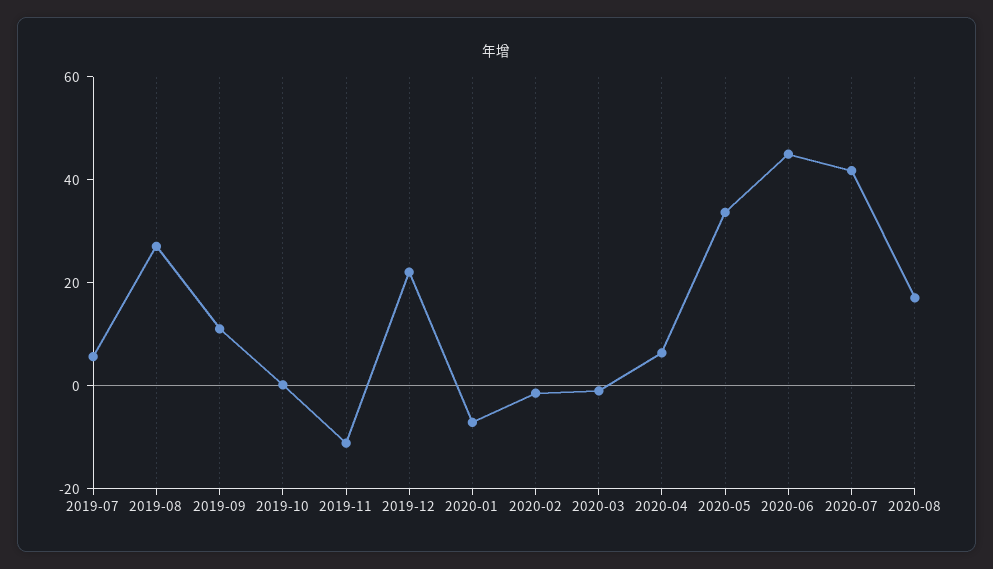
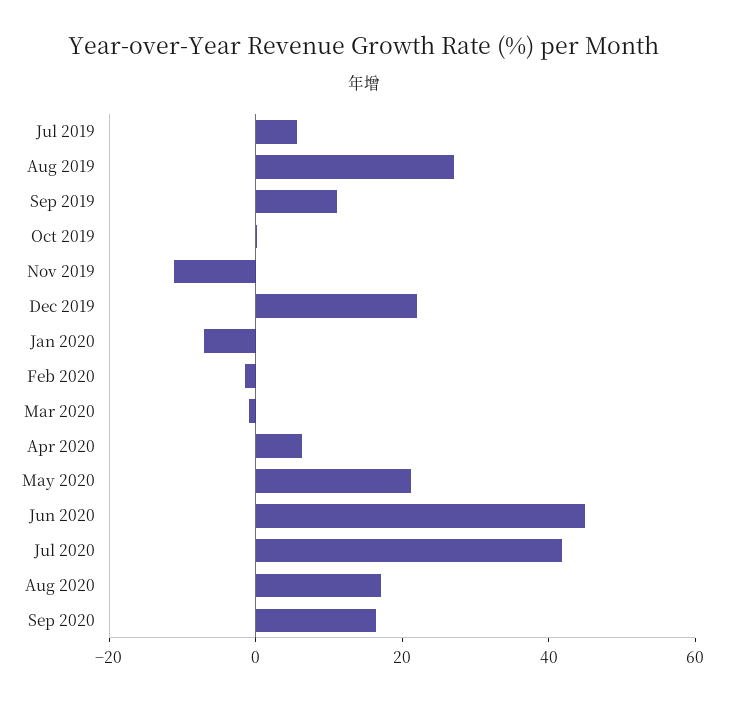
2020-05: 35 -> 20
Sep 2020: none -> 15

